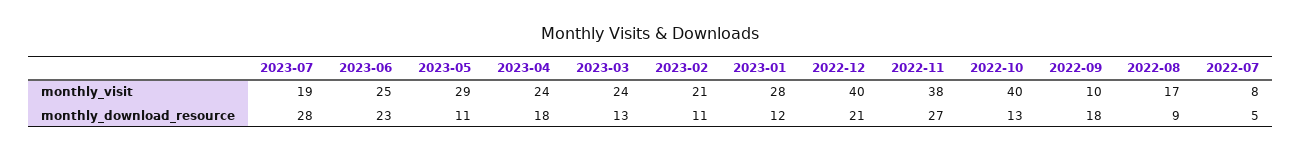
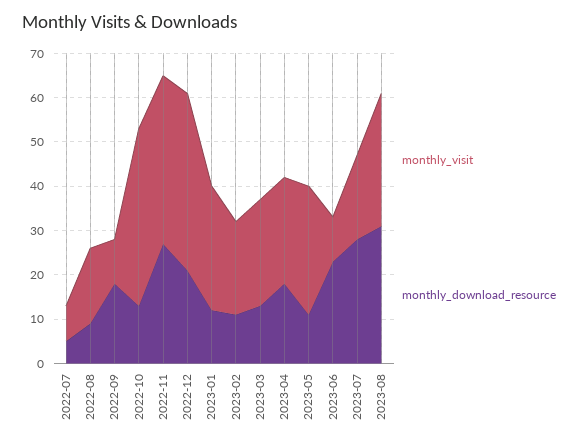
monthly_visit, 2023-06: 25 -> 10
monthly_visit, 2023-08: none -> 30
monthly_download_resource, 2023-08: none -> 30

